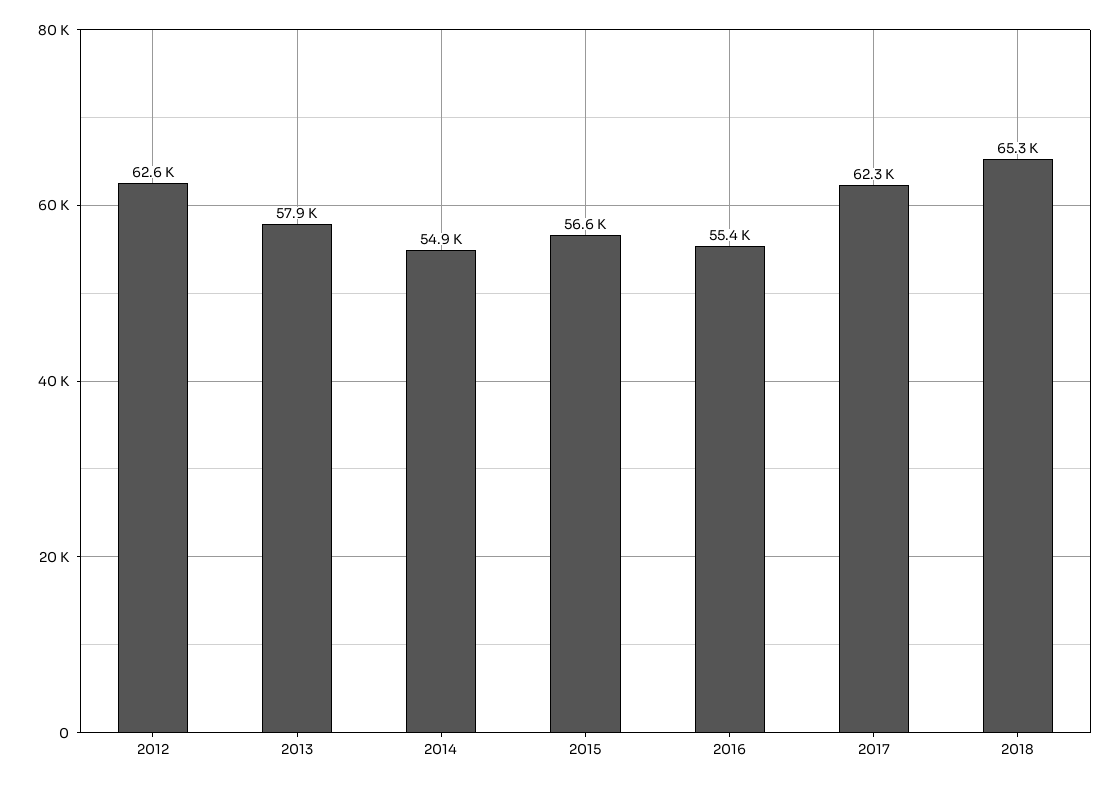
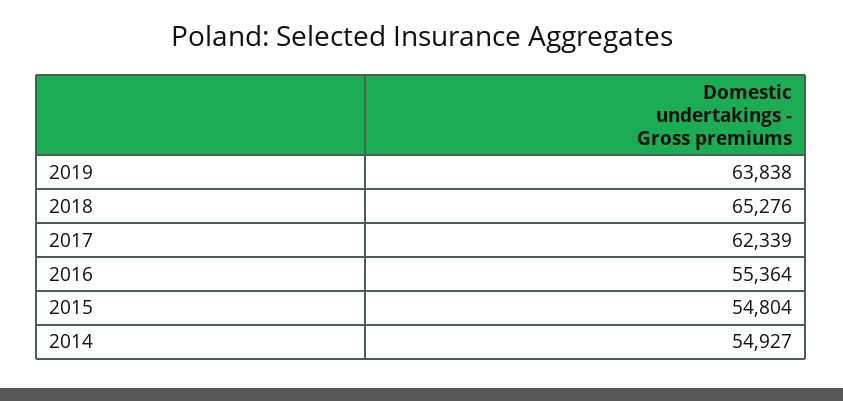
2012: 62600 -> none
2013: 57900 -> none
2015: 56600 -> 54804
2019: none -> 63838

